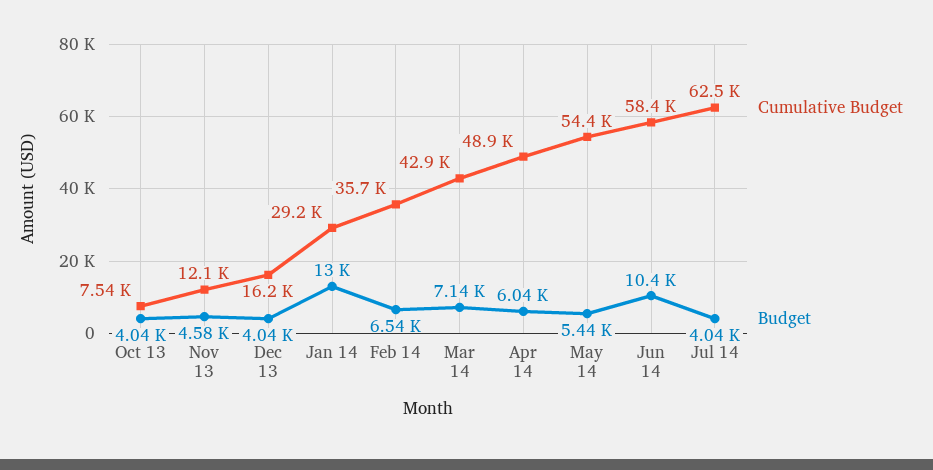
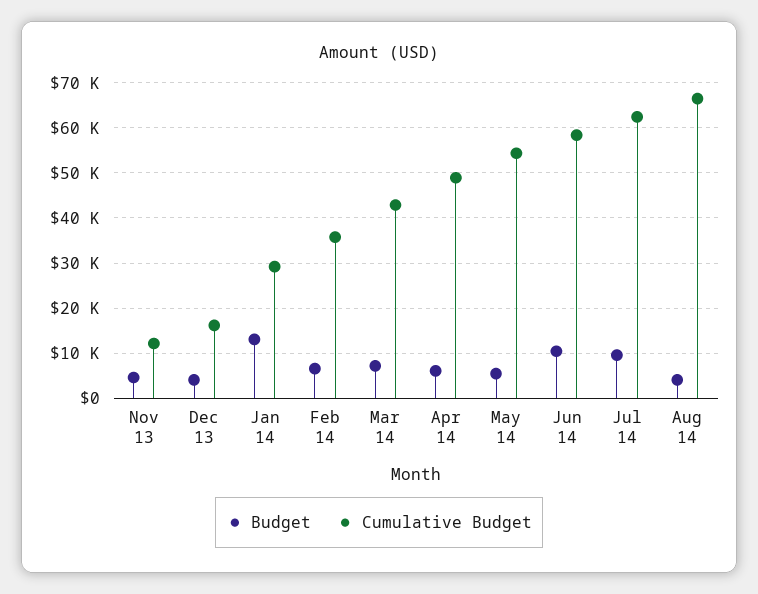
Cumulative Budget, Oct 13: 7540 -> none
Budget, Oct 13: 4040 -> none
Budget, Jul 14: 4040 -> 10000
Budget, Aug 14: none -> 4000
Cumulative Budget, Aug 14: none -> 66000

